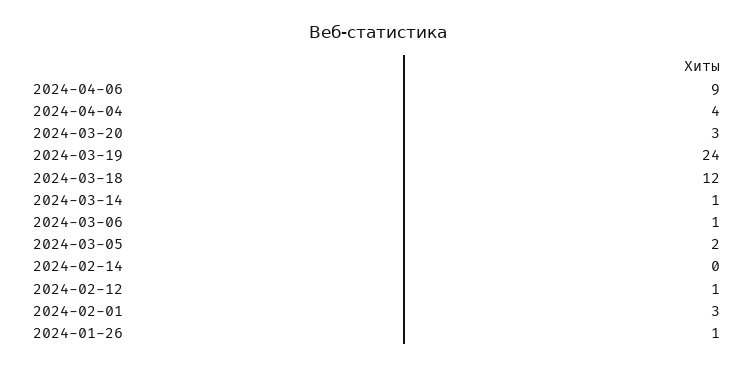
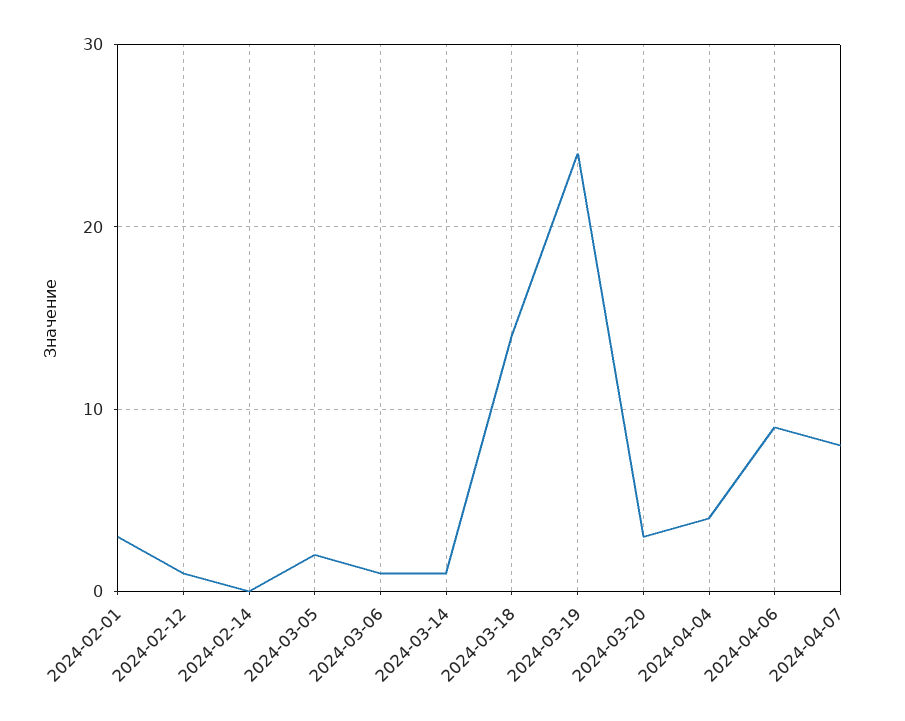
2024-03-18: 12 -> 14
2024-01-26: 1 -> none
2024-04-07: none -> 8

